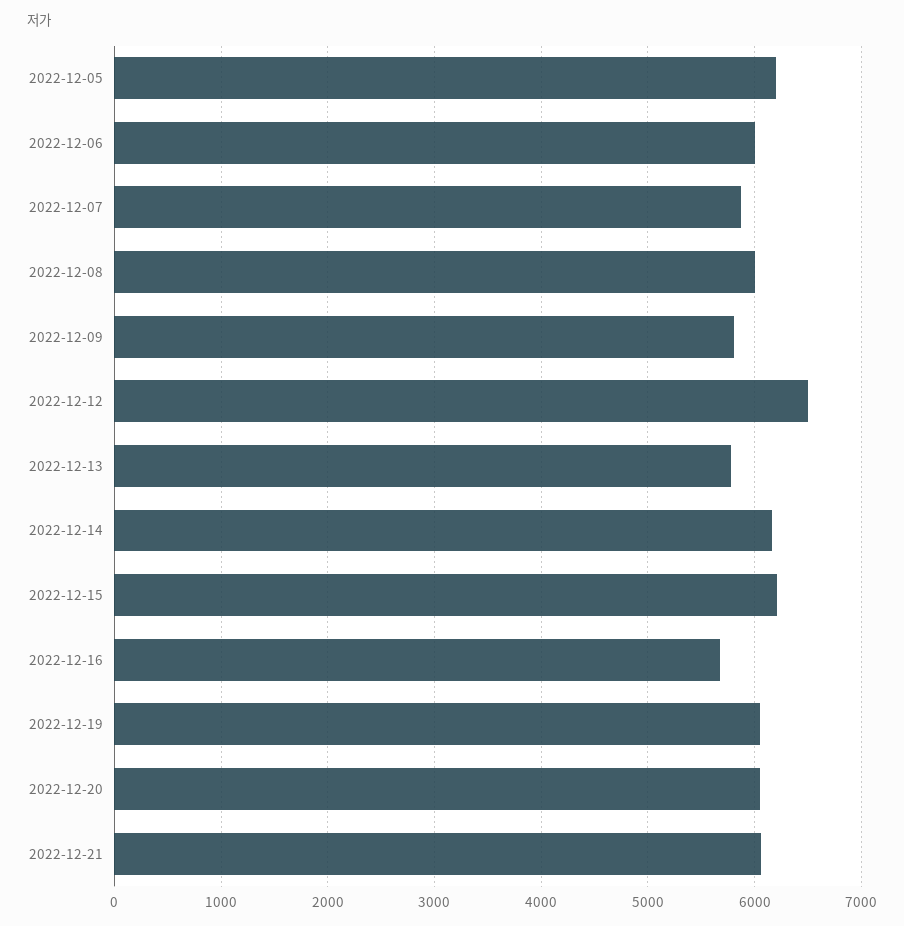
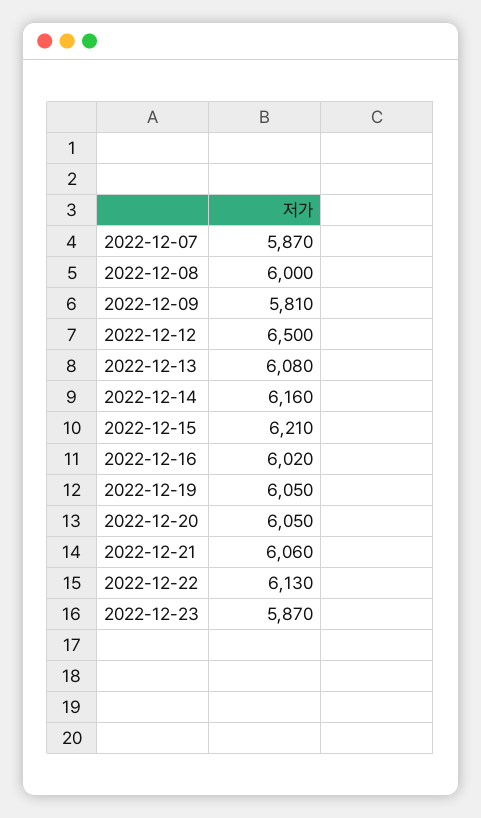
2022-12-05: 6200 -> none
2022-12-06: 6000 -> none
2022-12-13: 5800 -> 6080
2022-12-16: 5700 -> 6020
2022-12-22: none -> 6130
2022-12-23: none -> 5870

